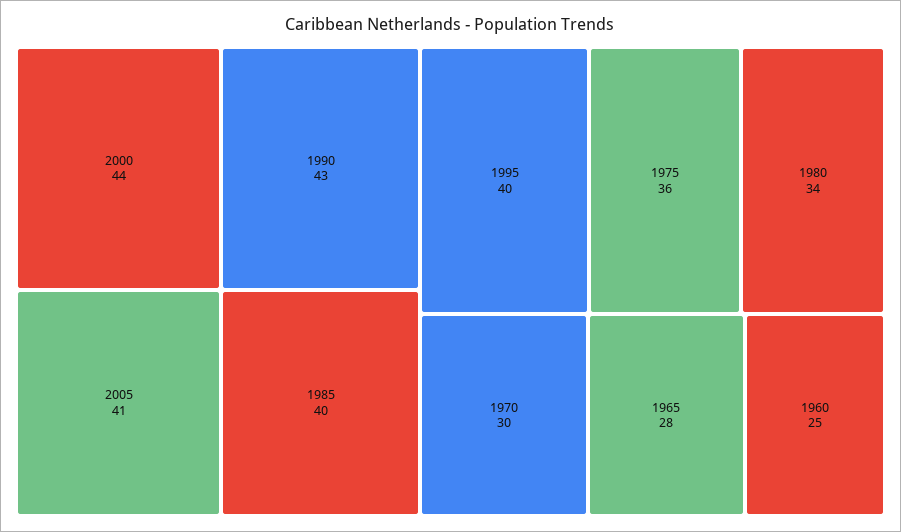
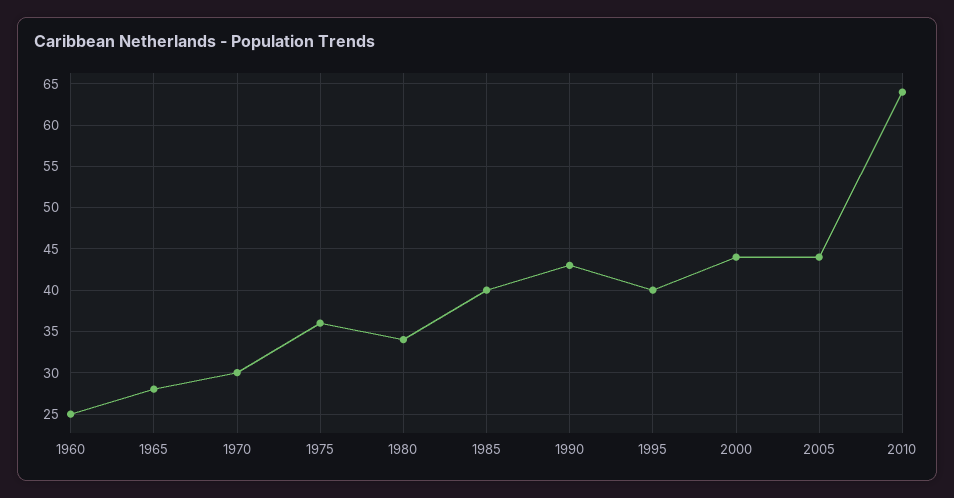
2005: 41 -> 44
2010: none -> 64

